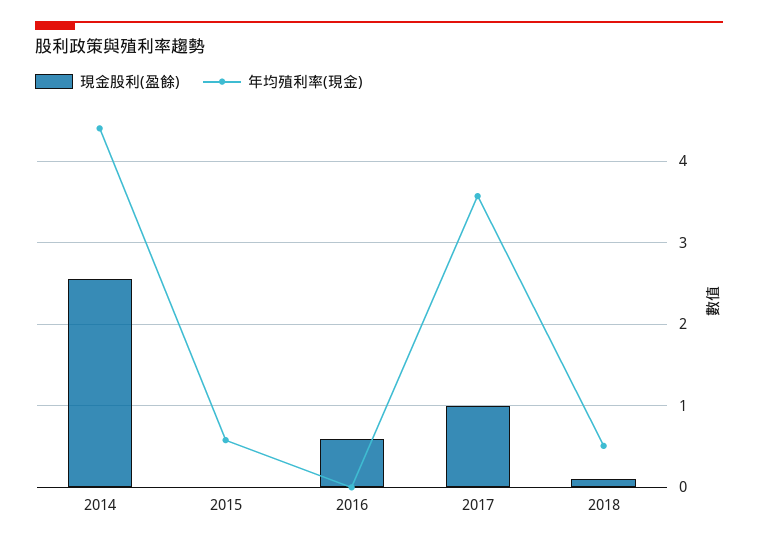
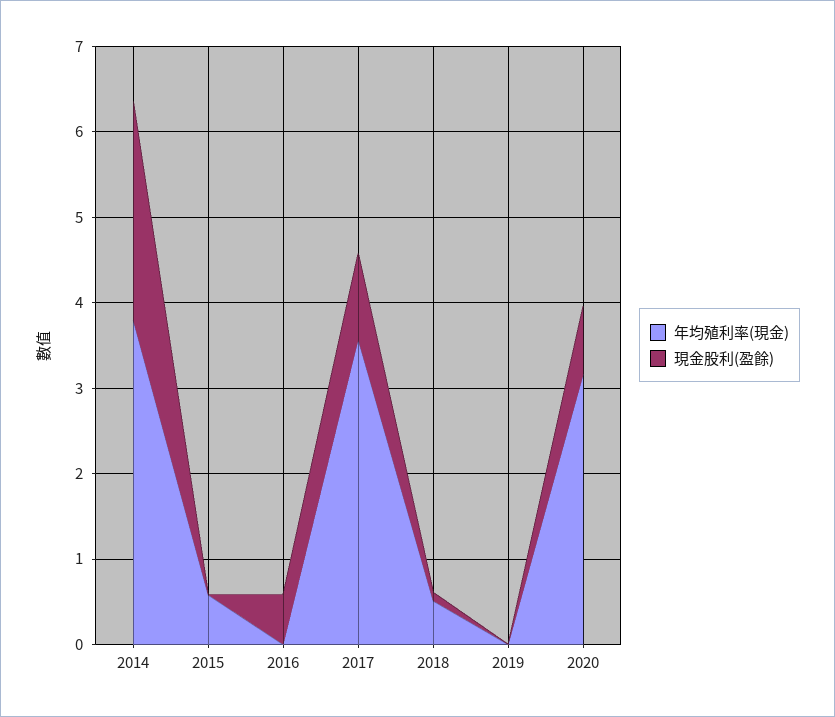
年均殖利率(現金), 2014: 4.4 -> 3.8
年均殖利率(現金), 2019: none -> 0
現金股利(盈餘), 2019: none -> 0
年均殖利率(現金), 2020: none -> 3.2
現金股利(盈餘), 2020: none -> 0.8

